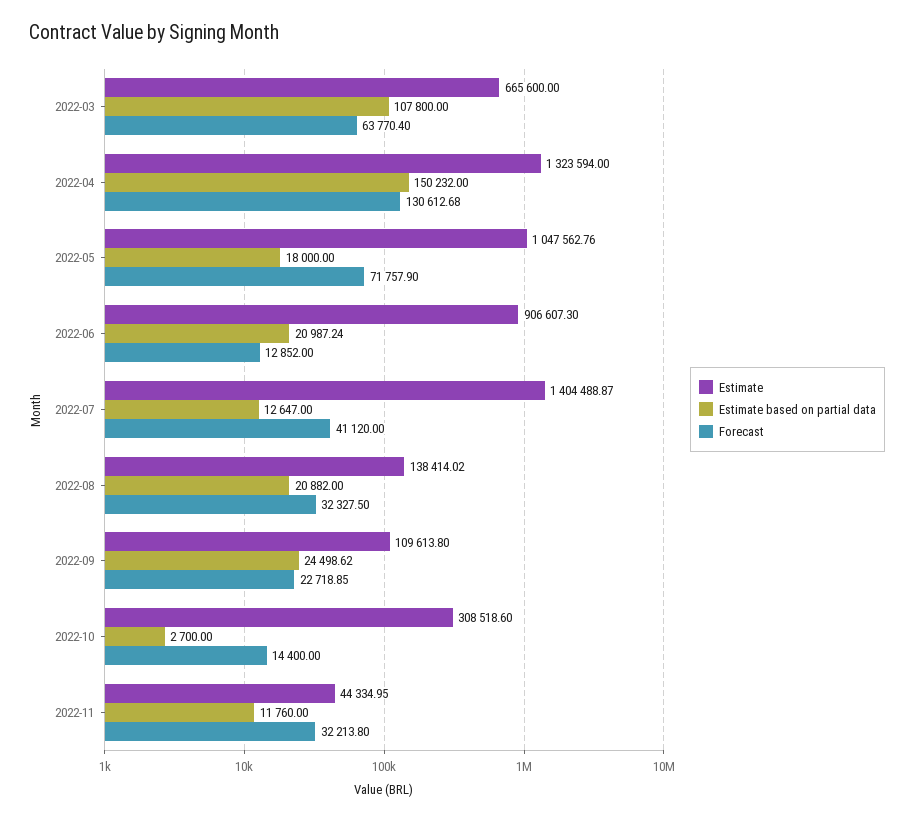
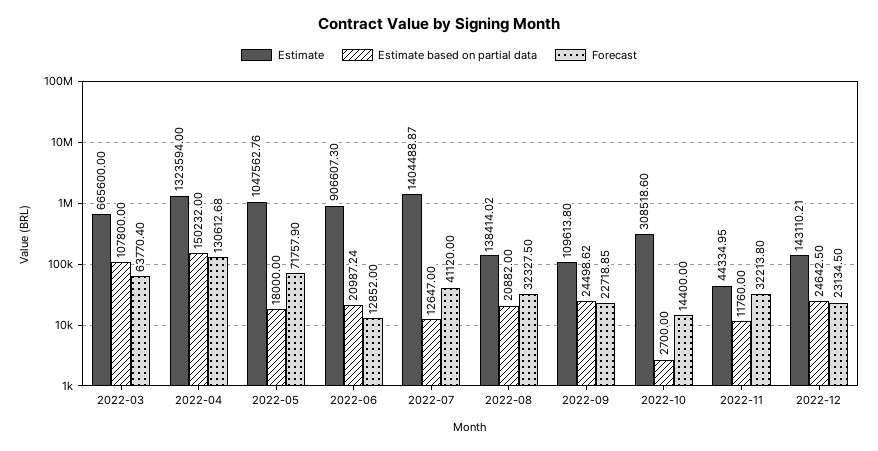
Estimate, 2022-12: none -> 143110.21
Estimate based on partial data, 2022-12: none -> 24642.5
Forecast, 2022-12: none -> 23134.5

